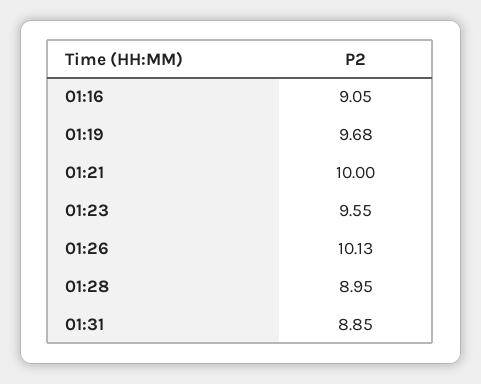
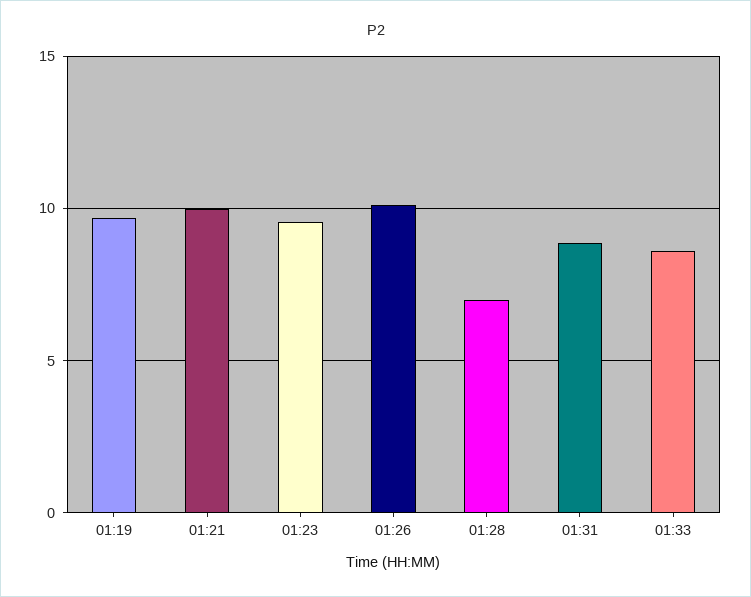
01:16: 9.05 -> none
01:28: 8.95 -> 7
01:33: none -> 8.5

